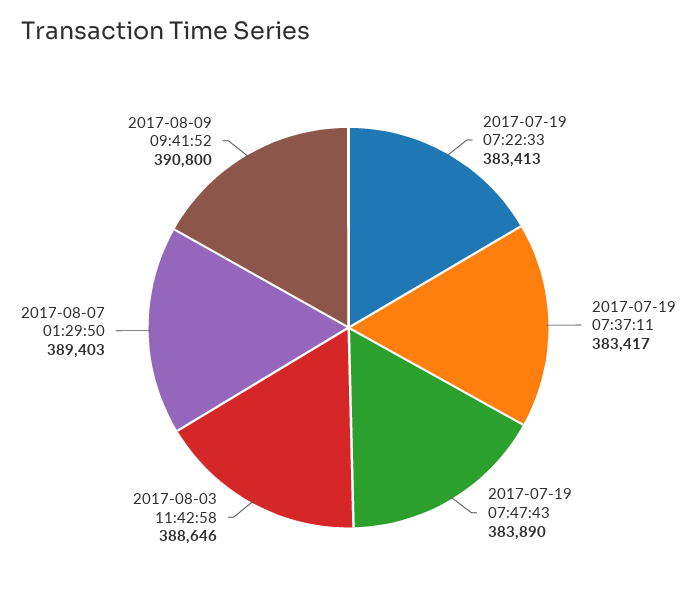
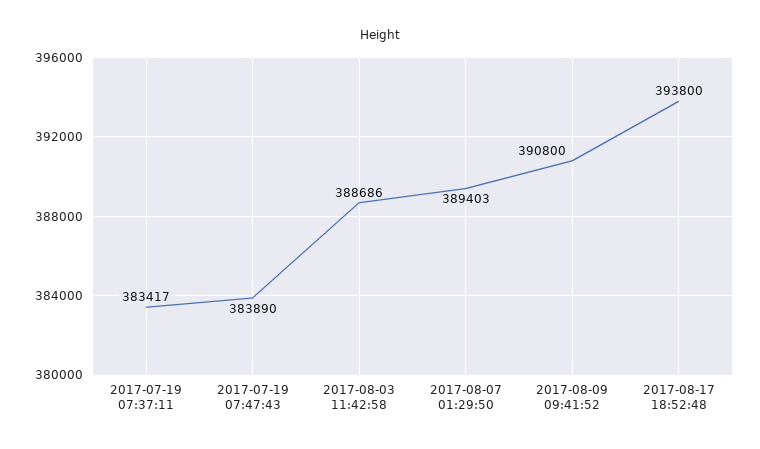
2017-07-19 07:22:33: 383413 -> none
2017-08-03 11:42:58: 388646 -> 388686
2017-08-17 18:52:48: none -> 393800

